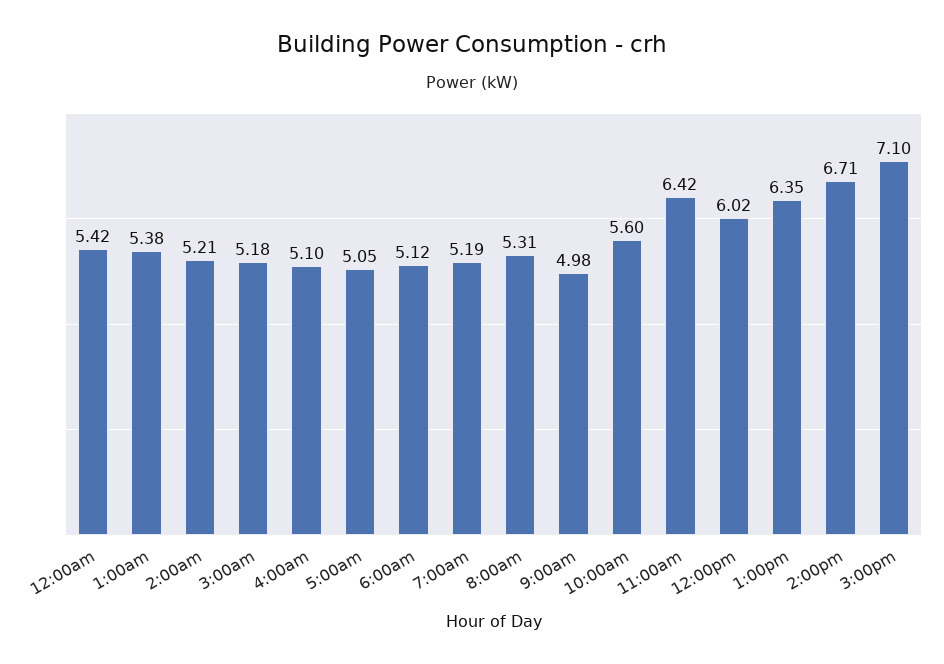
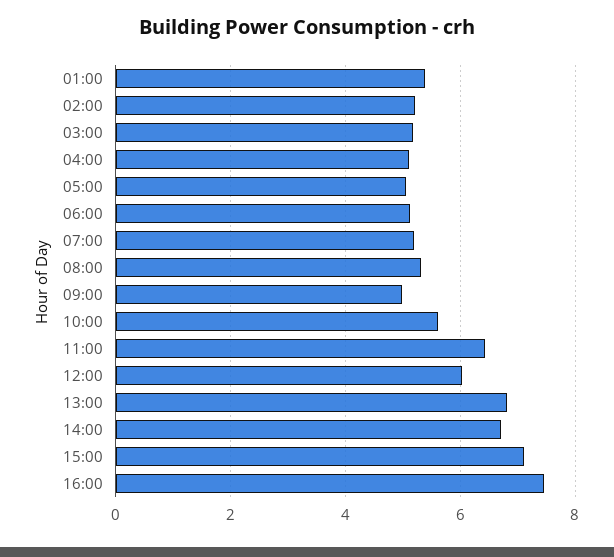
12:00am: 5.42 -> none
1:00pm: 6.35 -> 6.8
16:00: none -> 7.4

